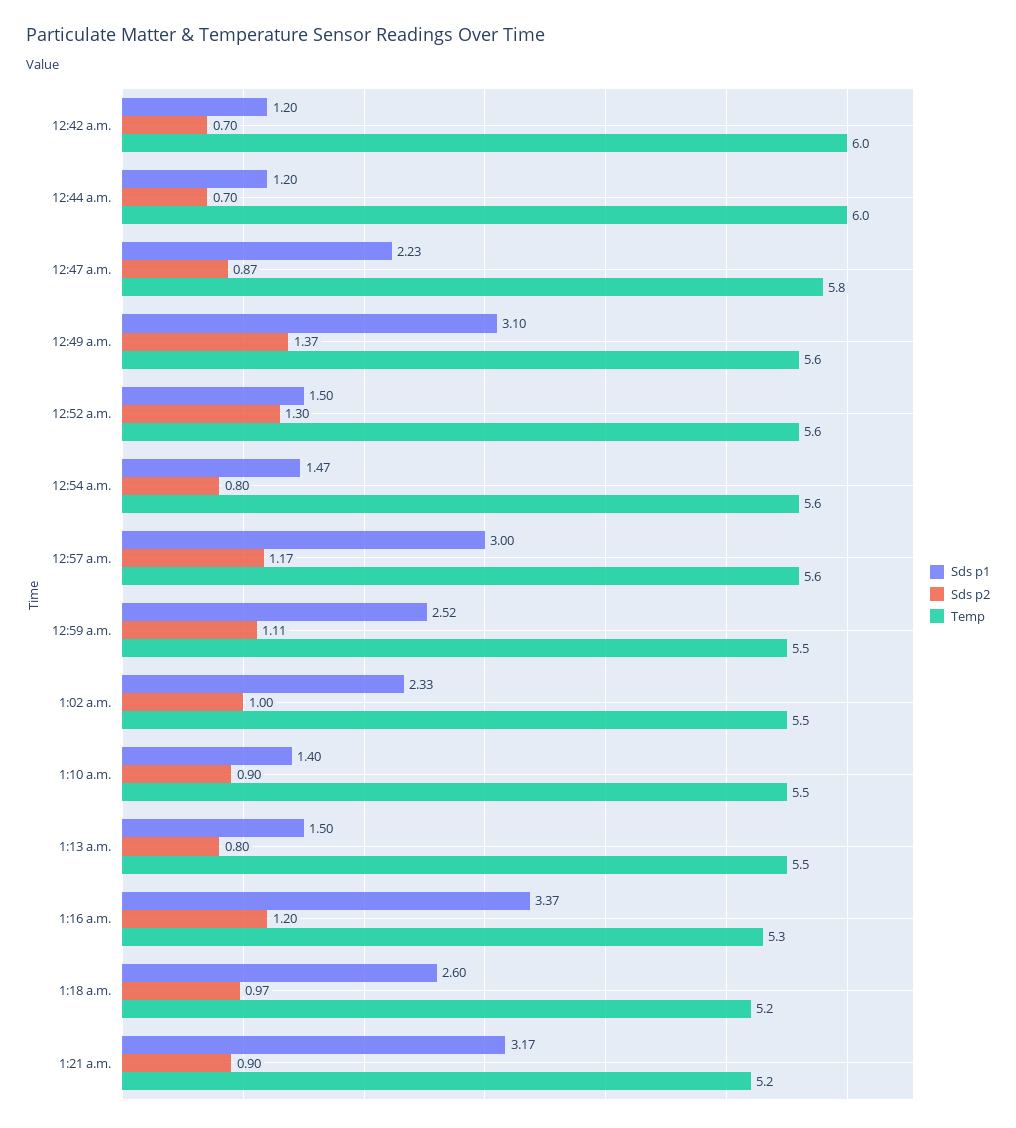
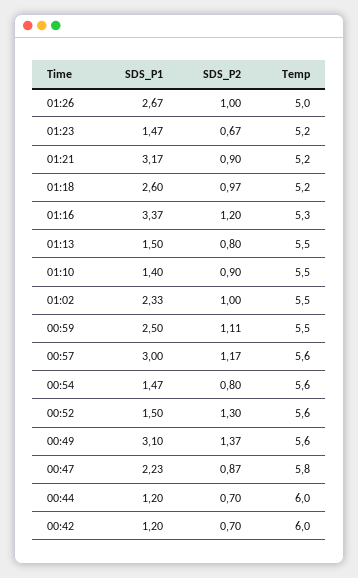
Sds p1, 12:59 a.m.: 2.52 -> 2.5
Sds p1, 01:26: none -> 2.67
Sds p2, 01:26: none -> 1
Temp, 01:26: none -> 5
Sds p1, 01:23: none -> 1.47
Sds p2, 01:23: none -> 0.67
Temp, 01:23: none -> 5.2

